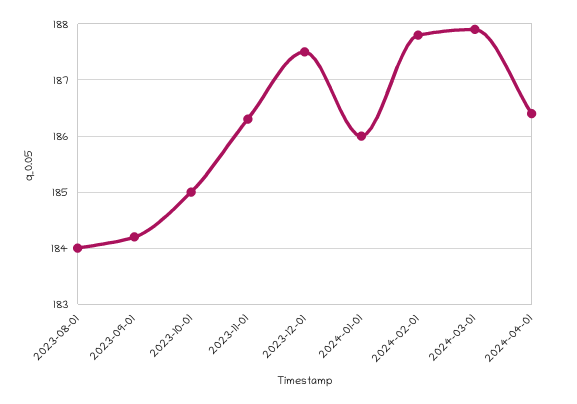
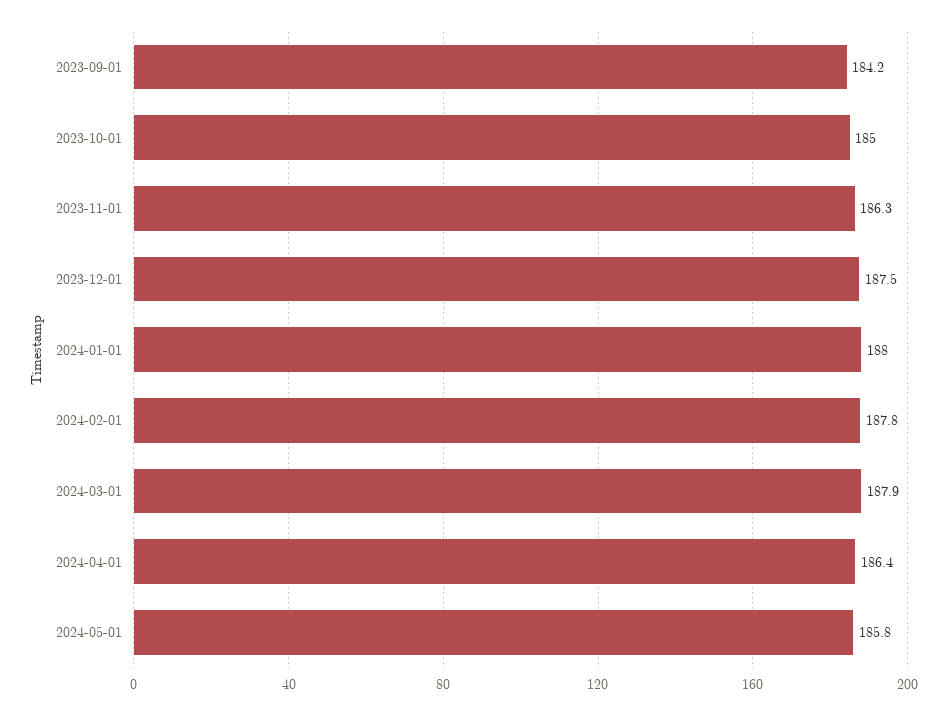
2023-08-01: 184 -> none
2024-01-01: 186 -> 188
2024-05-01: none -> 185.8

